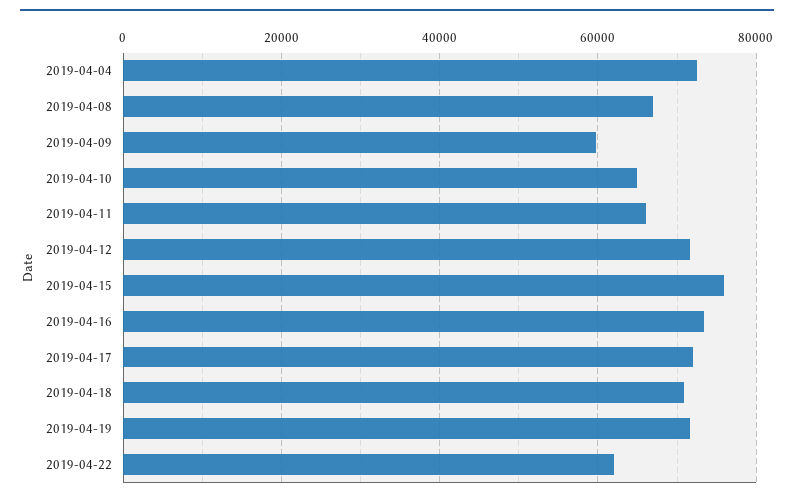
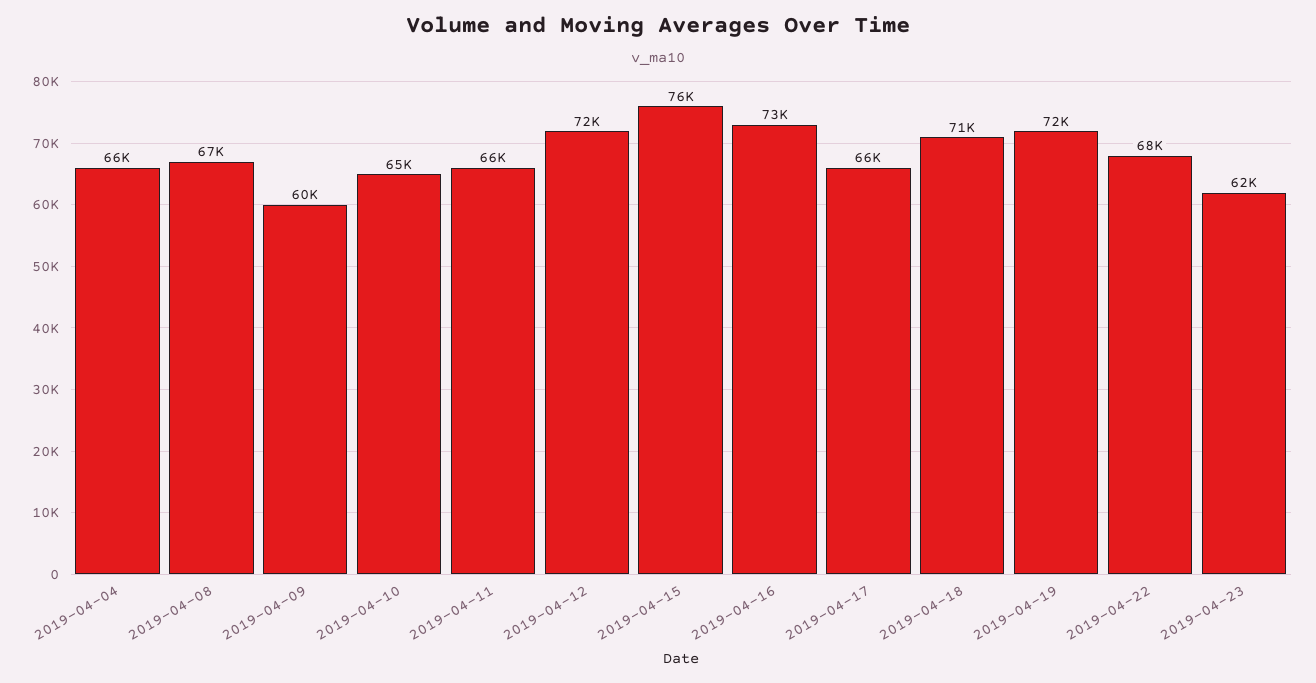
2019-04-04: 72000 -> 66000
2019-04-17: 72000 -> 66000
2019-04-22: 62000 -> 68000
2019-04-23: none -> 62000

